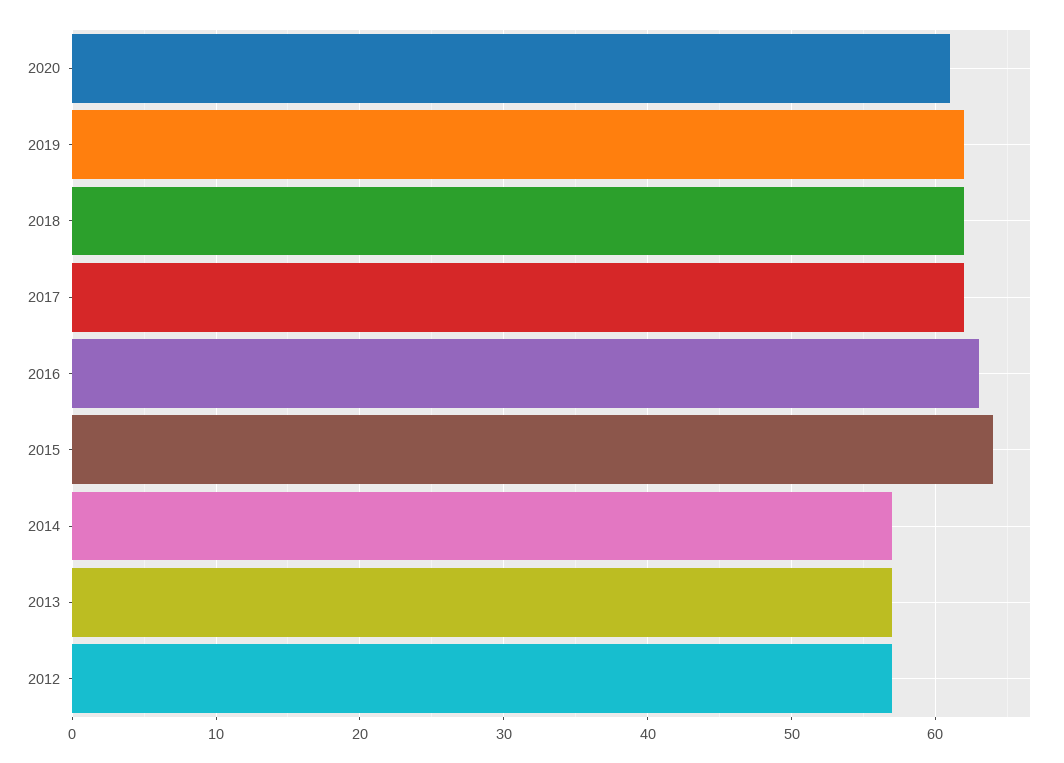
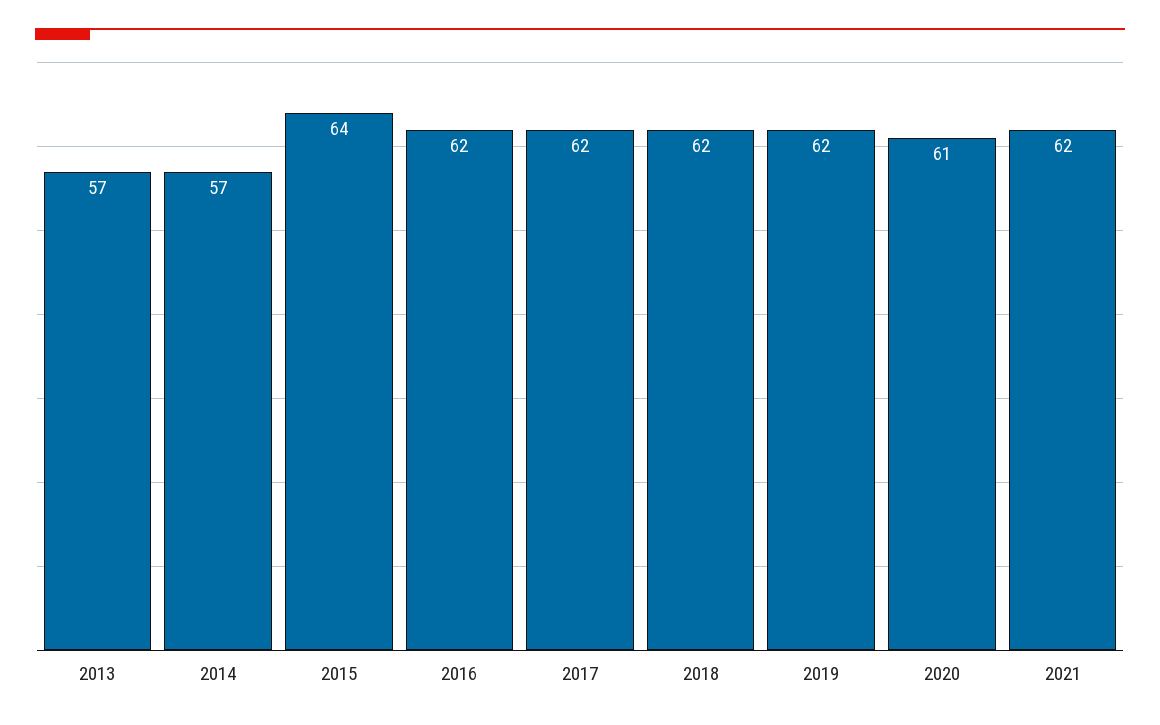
2016: 63 -> 62
2012: 57 -> none
2021: none -> 62

